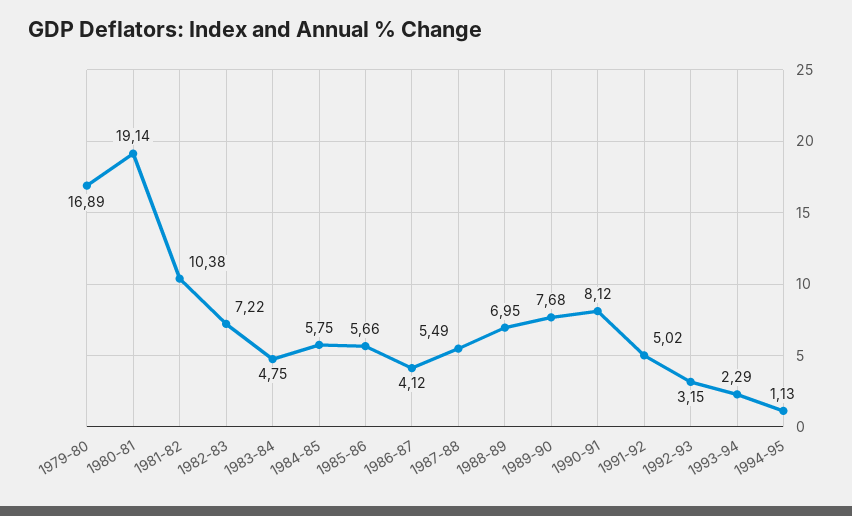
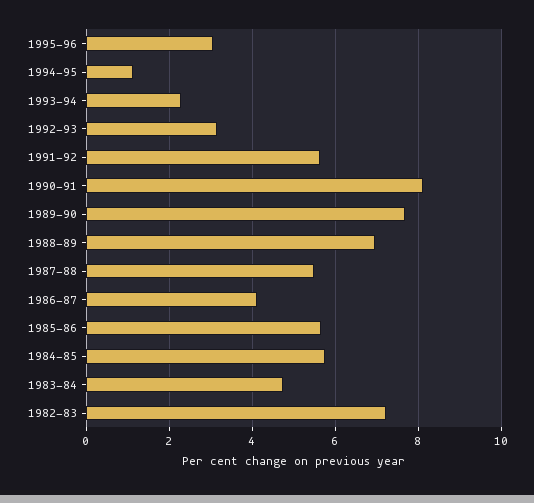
1979-80: 16.89 -> none
1980-81: 19.14 -> none
1981-82: 10.38 -> none
1991-92: 5.02 -> 5.6
1995-96: none -> 3

